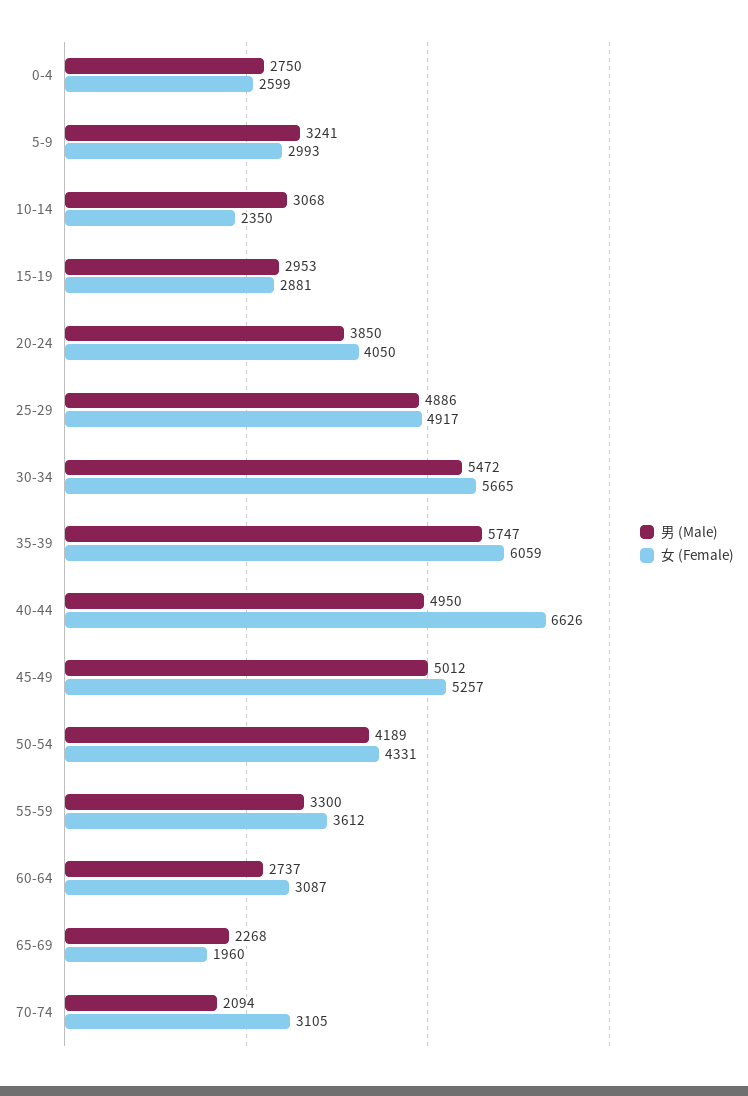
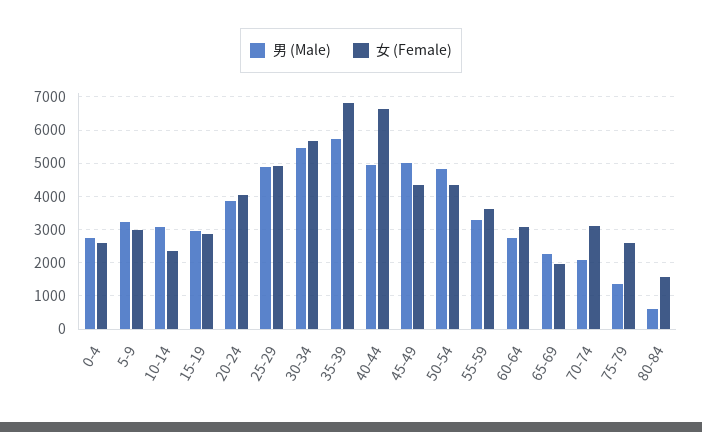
女 (Female), 35-39: 6059 -> 6800
女 (Female), 45-49: 5257 -> 4400
男 (Male), 50-54: 4189 -> 4800
男 (Male), 75-79: none -> 1400
女 (Female), 75-79: none -> 2600
男 (Male), 80-84: none -> 600
女 (Female), 80-84: none -> 1600

